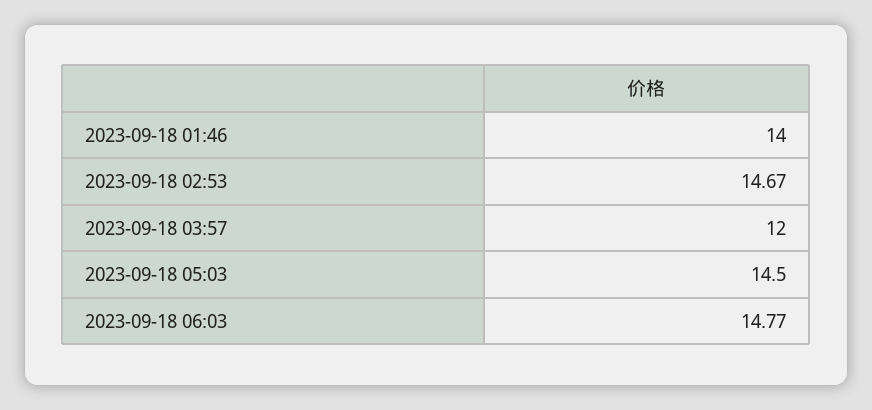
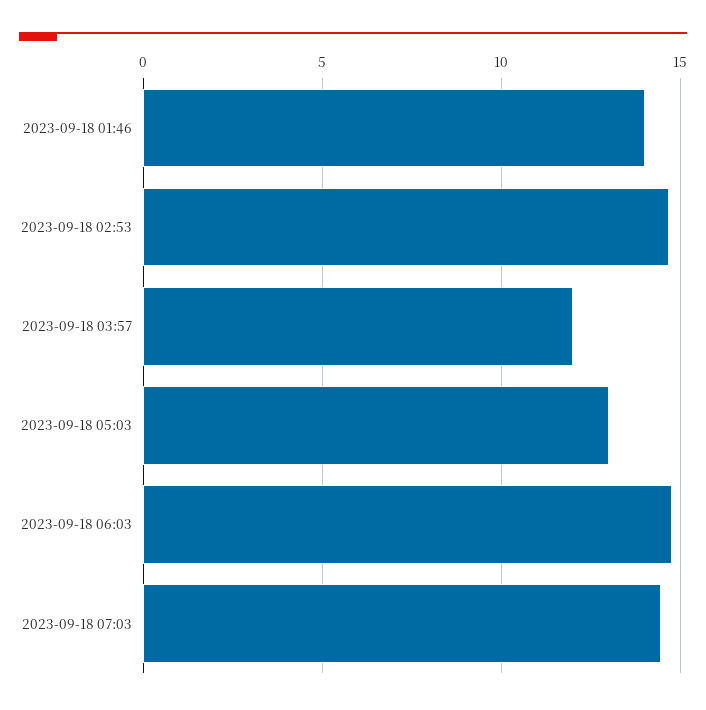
2023-09-18 05:03: 14.5 -> 13
2023-09-18 07:03: none -> 14.5

